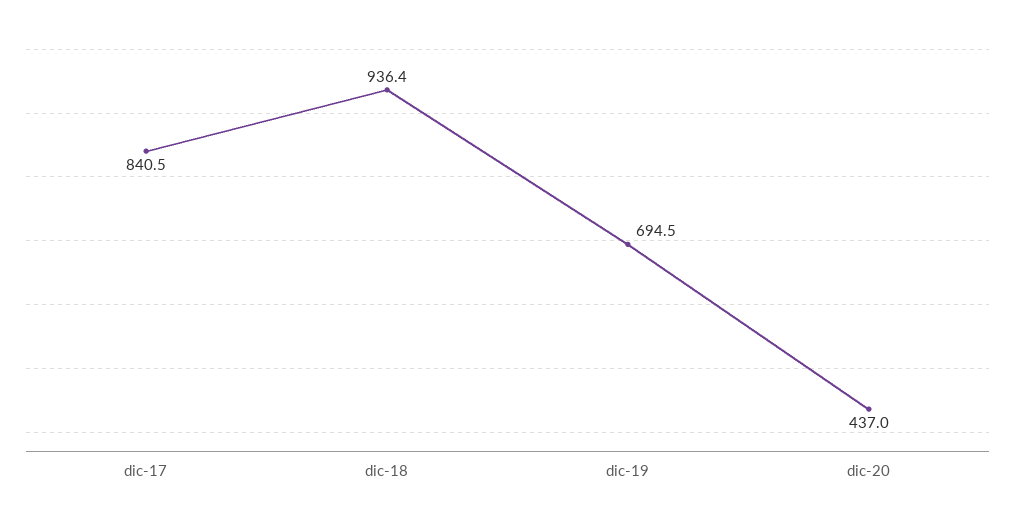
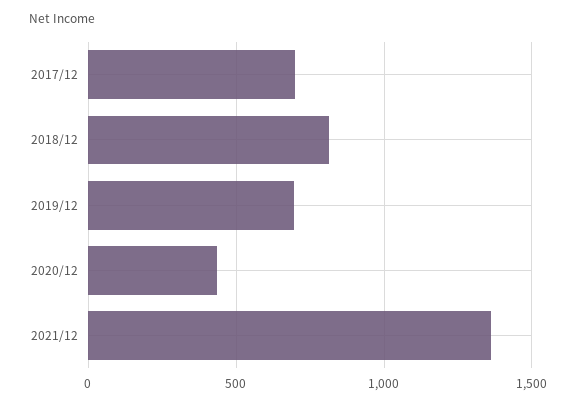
dic-17: 840.5 -> 700
dic-18: 936.4 -> 800
2021/12: none -> 1350

